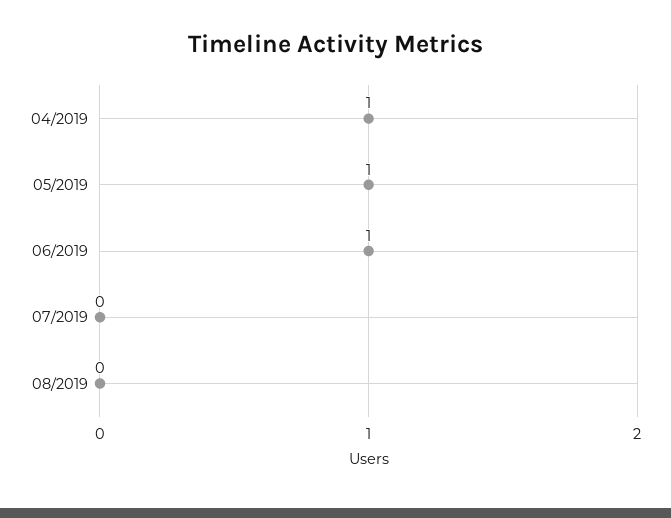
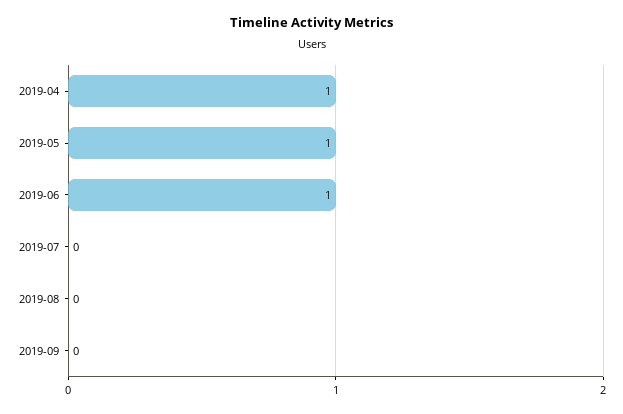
2019-09: none -> 0

